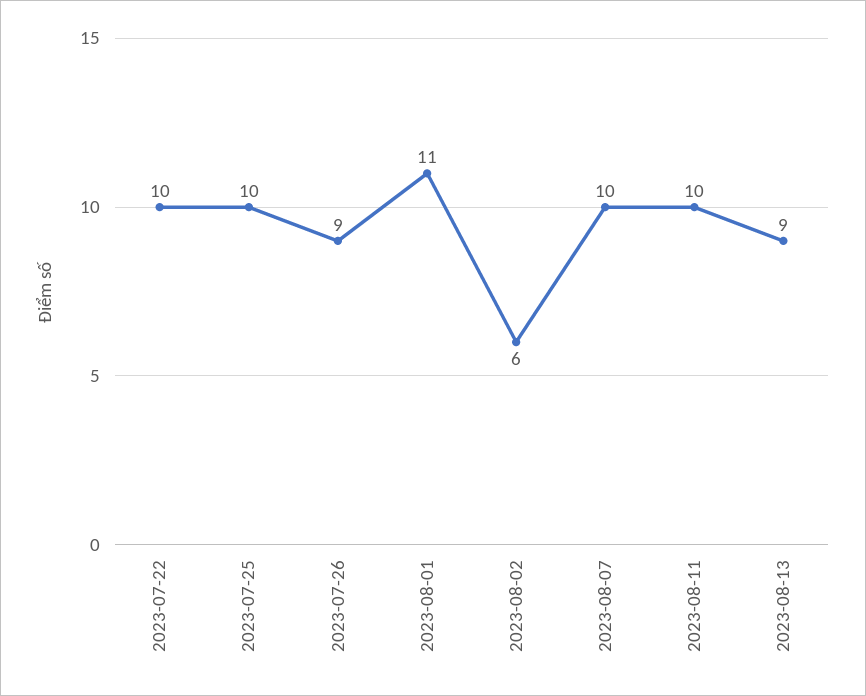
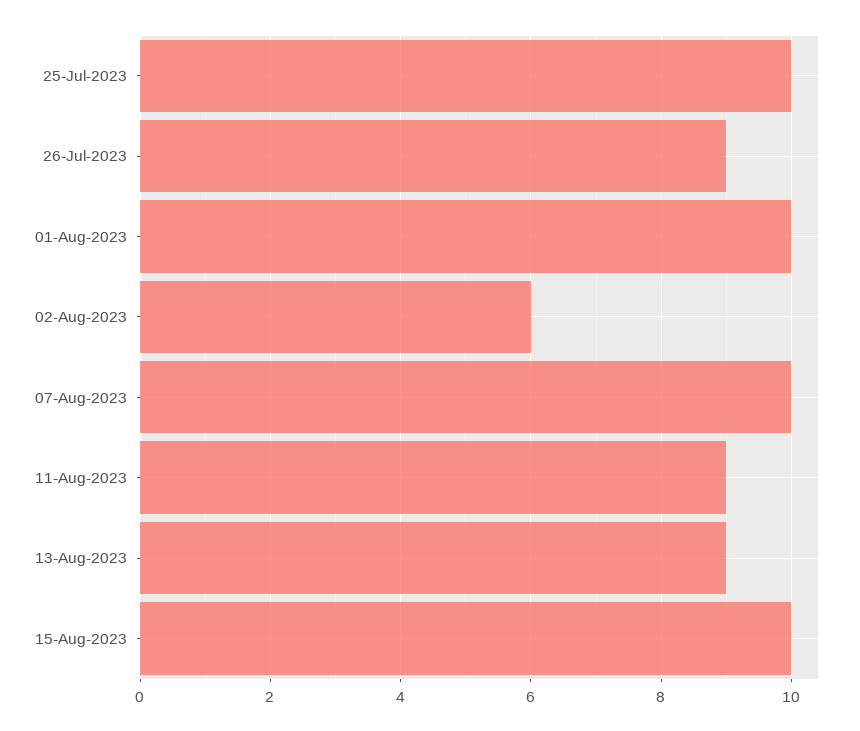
2023-07-22: 10 -> none
2023-08-01: 11 -> 10
2023-08-11: 10 -> 9
15-Aug-2023: none -> 10

